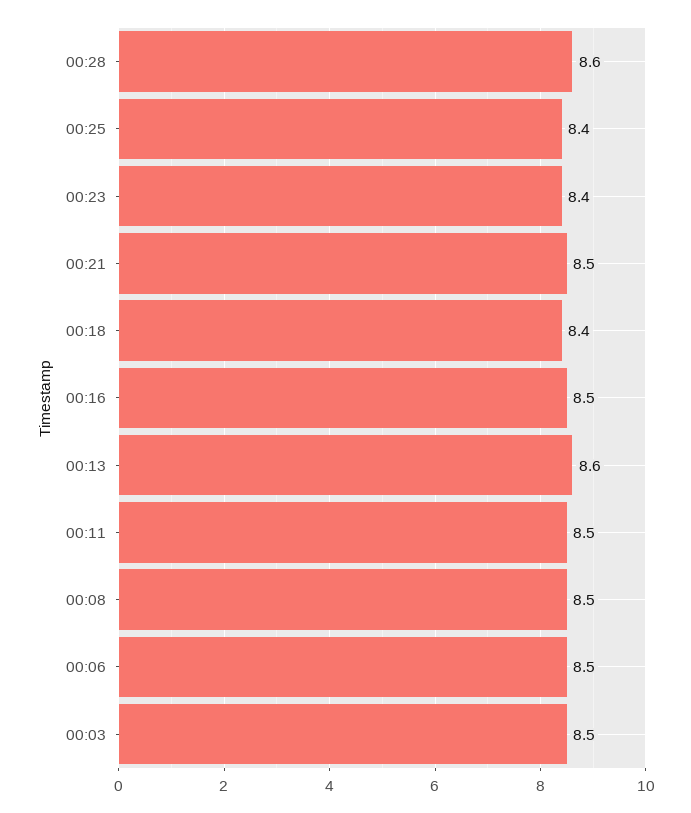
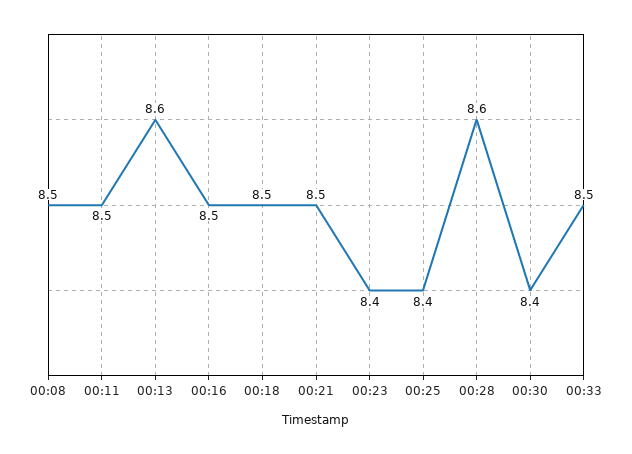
00:18: 8.4 -> 8.5
00:06: 8.5 -> none
00:03: 8.5 -> none
00:30: none -> 8.4
00:33: none -> 8.5

